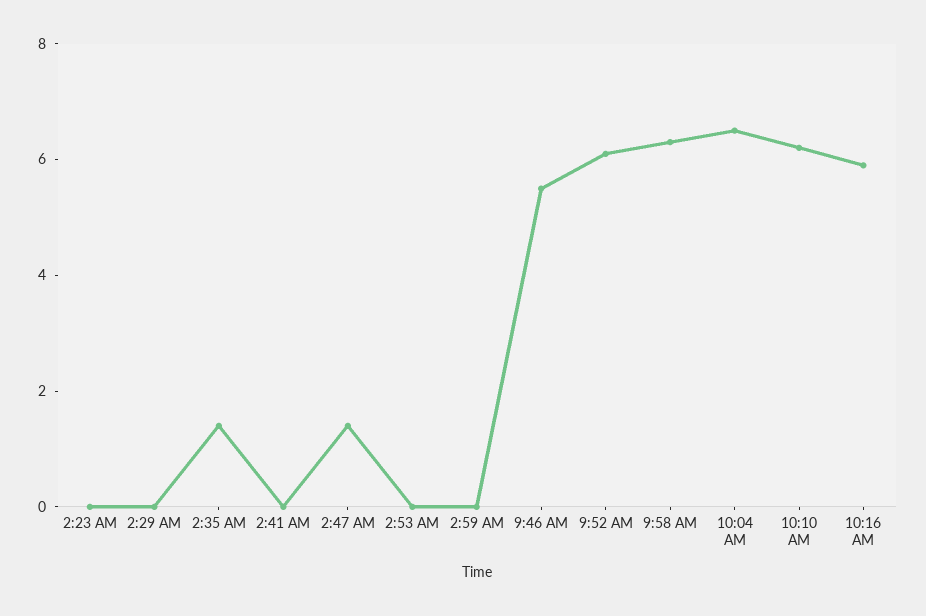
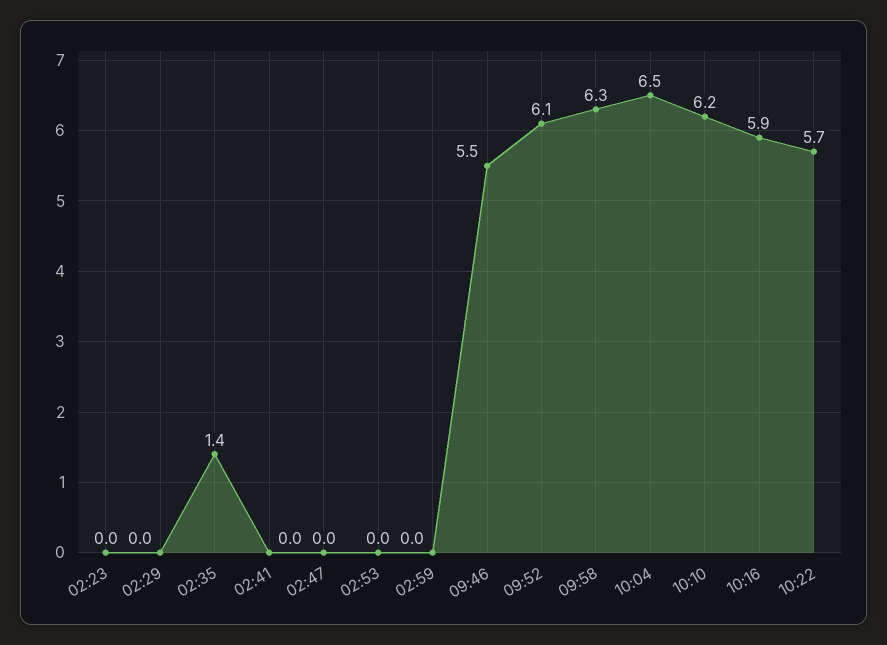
2:47 AM: 1.5 -> 0
10:22: none -> 5.7

